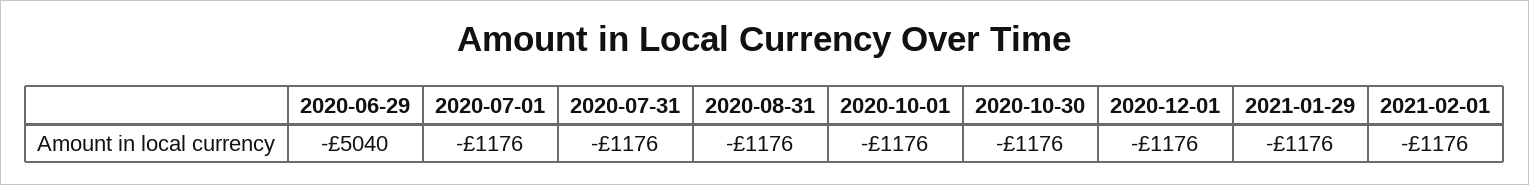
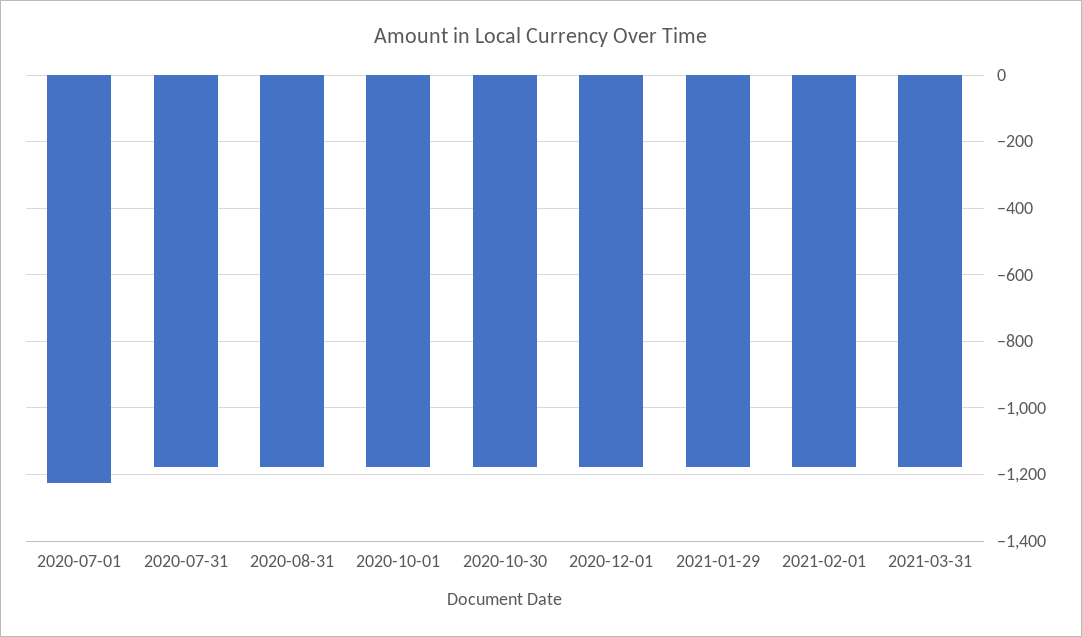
2020-06-29: -5040 -> none
2020-07-01: -1176 -> -1220
2021-03-31: none -> -1180

